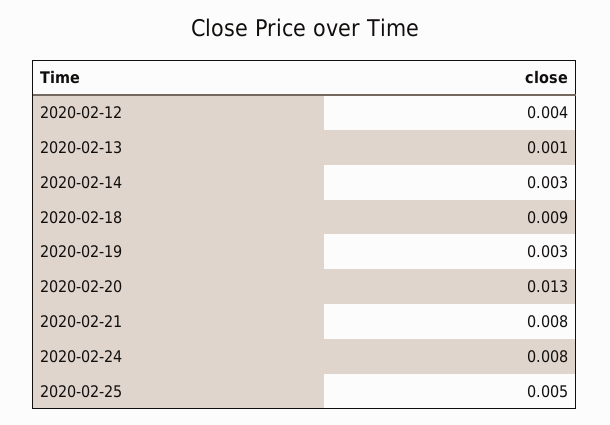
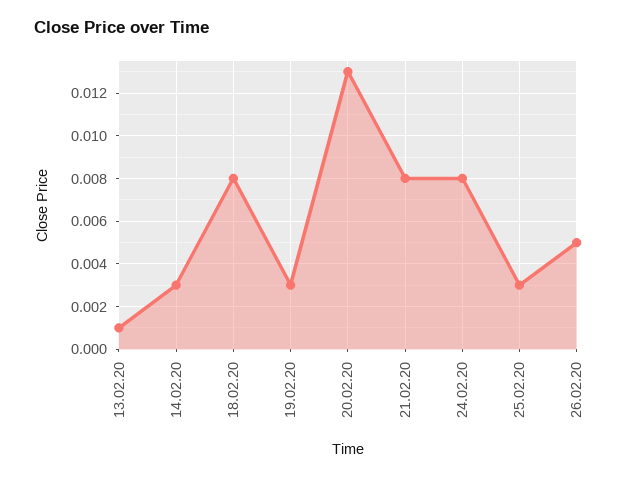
2020-02-12: 0.004 -> none
2020-02-18: 0.009 -> 0.008
2020-02-25: 0.005 -> 0.003
26.02.20: none -> 0.005

